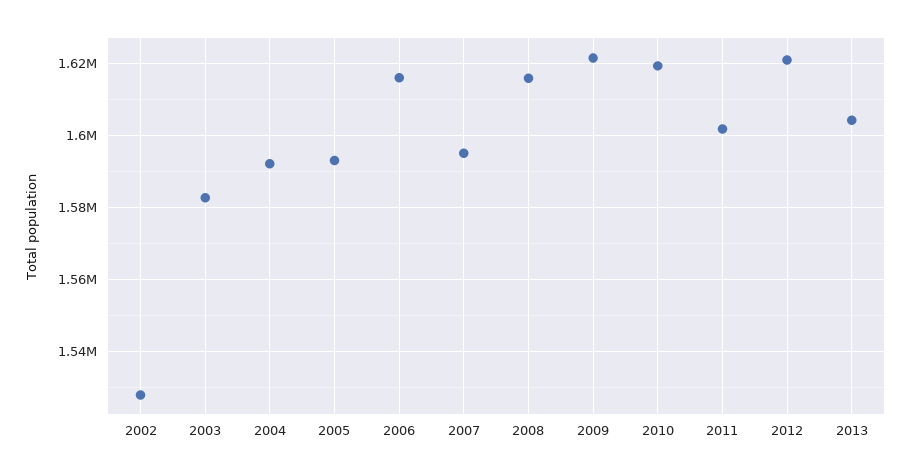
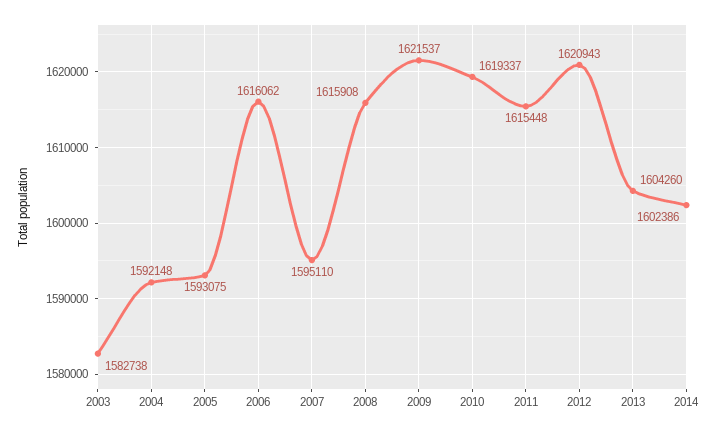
2002: 1528000 -> none
2011: 1602000 -> 1615448
2014: none -> 1602386

